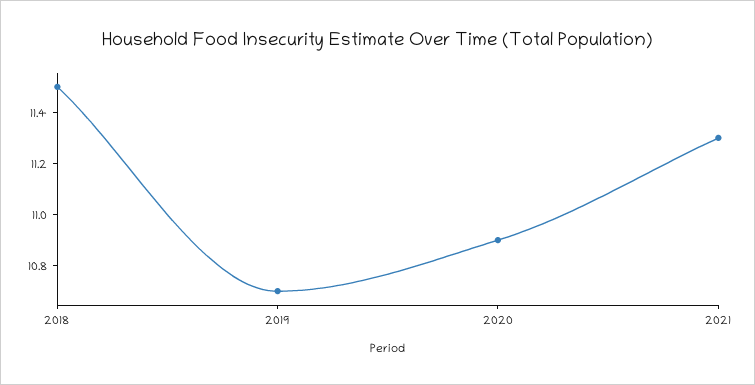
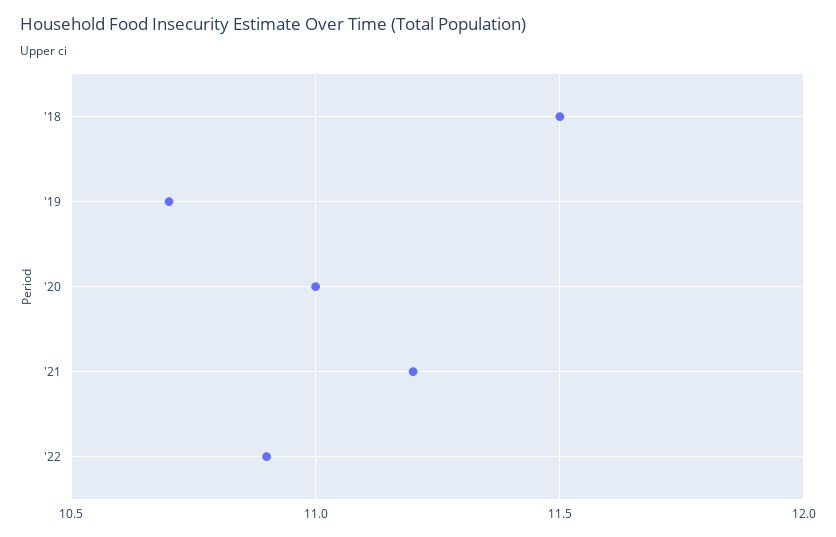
2020: 10.9 -> 11
2021: 11.3 -> 11.2
'22: none -> 10.9

